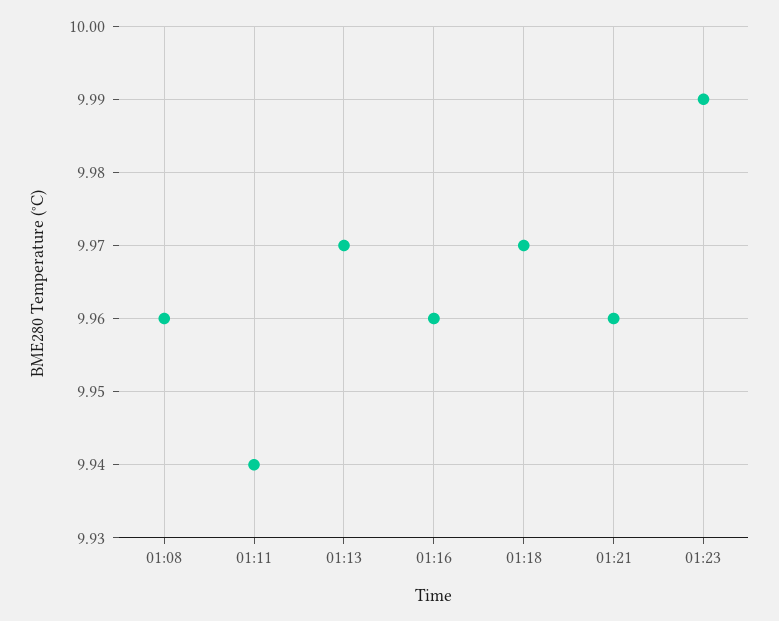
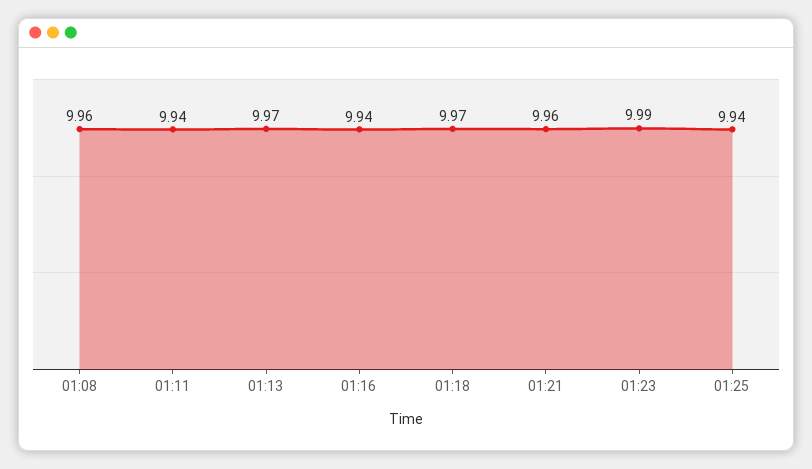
01:16: 9.96 -> 9.94
01:25: none -> 9.94

